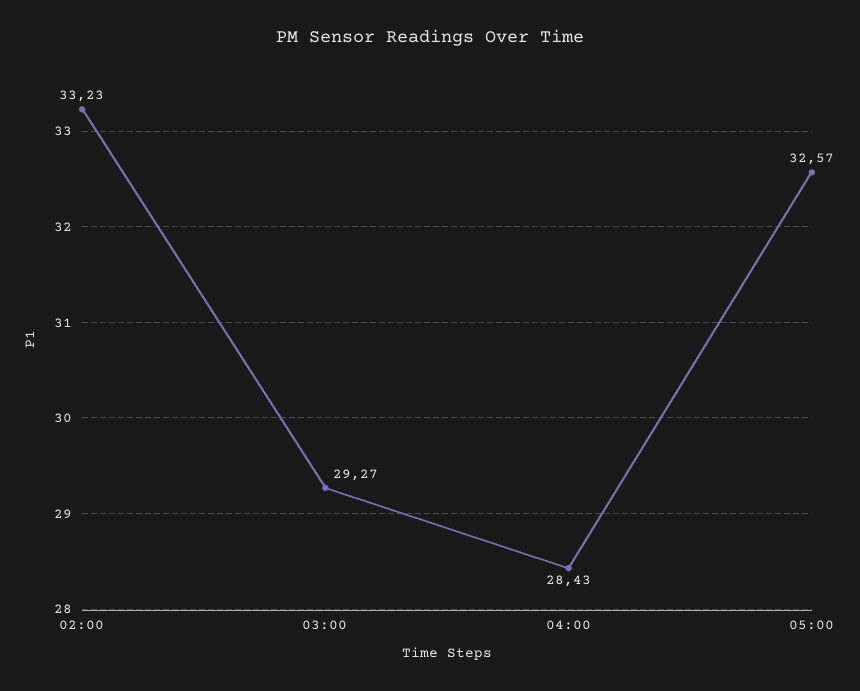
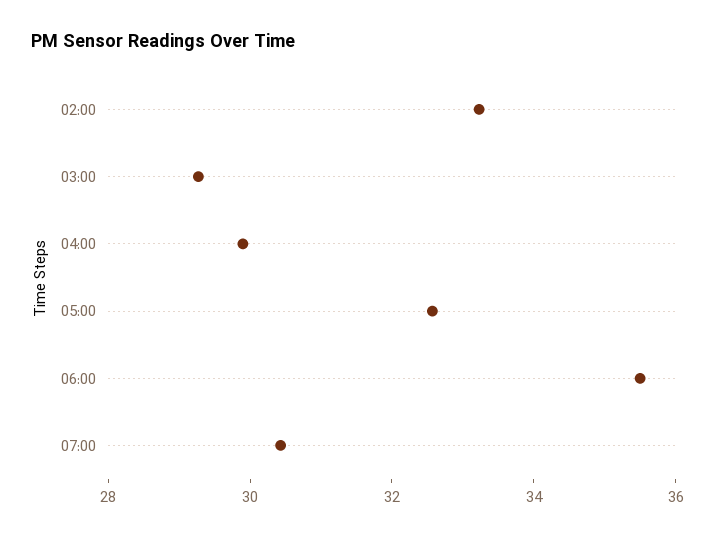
04:00: 28.43 -> 30
06:00: none -> 35.5
07:00: none -> 30.5

